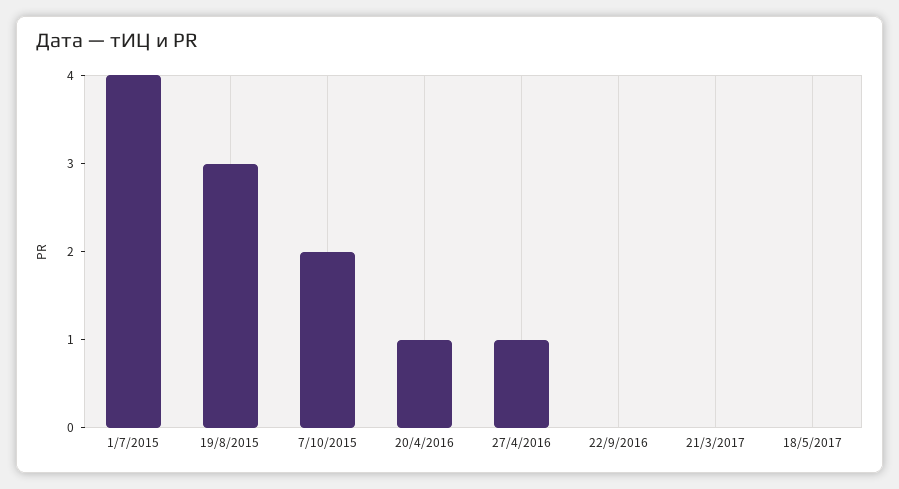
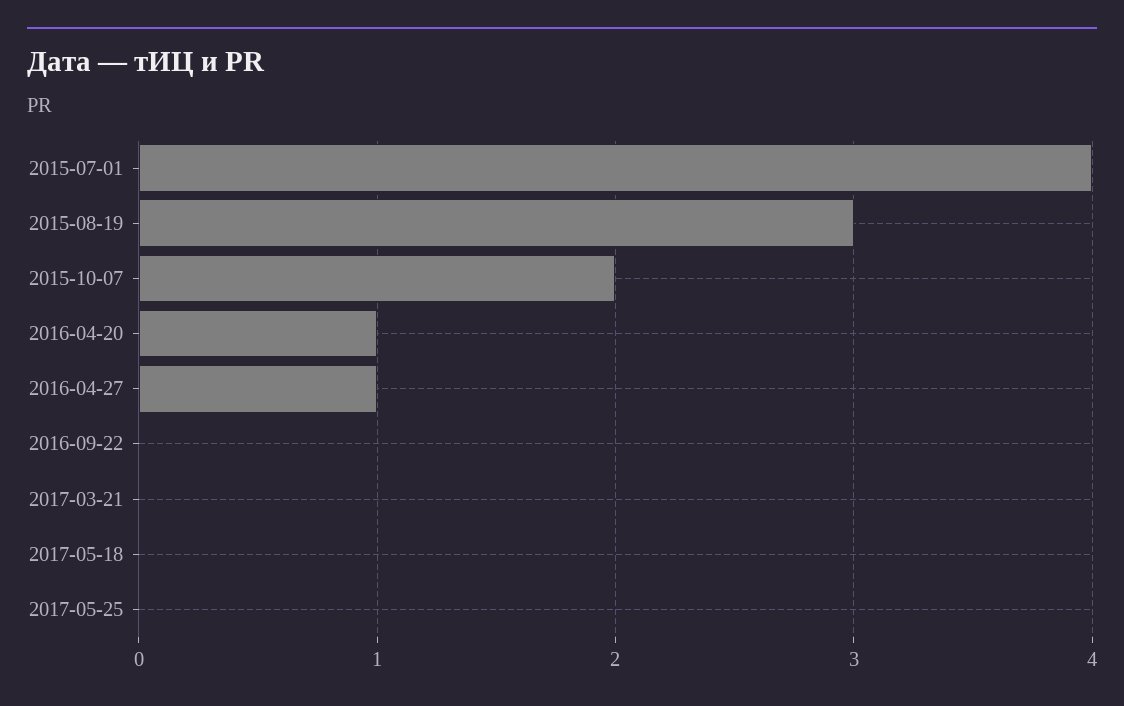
2017-05-25: none -> 0

